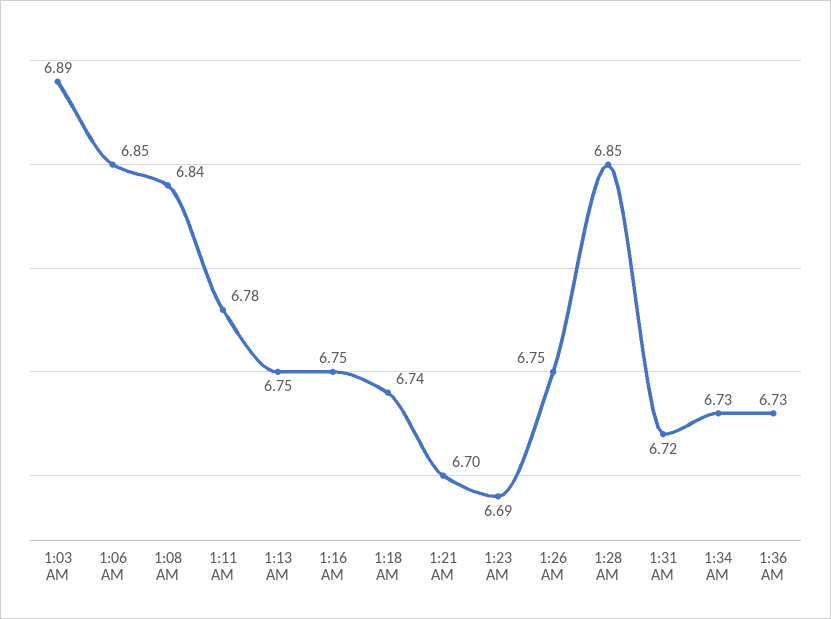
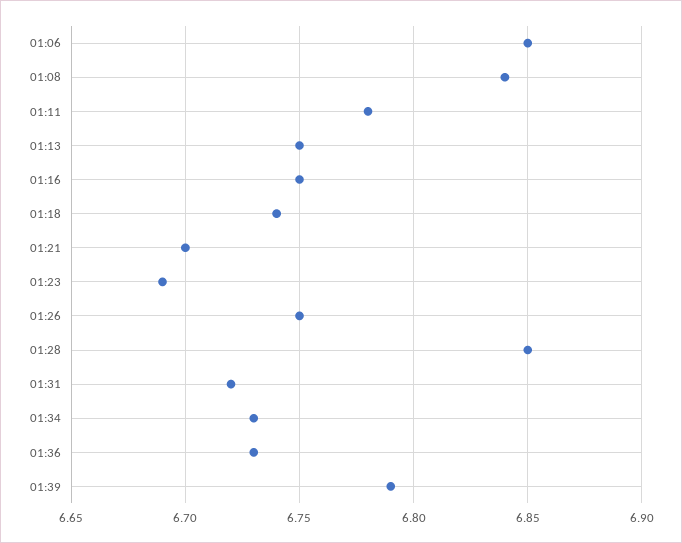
1:03 AM: 6.89 -> none
01:39: none -> 6.79

